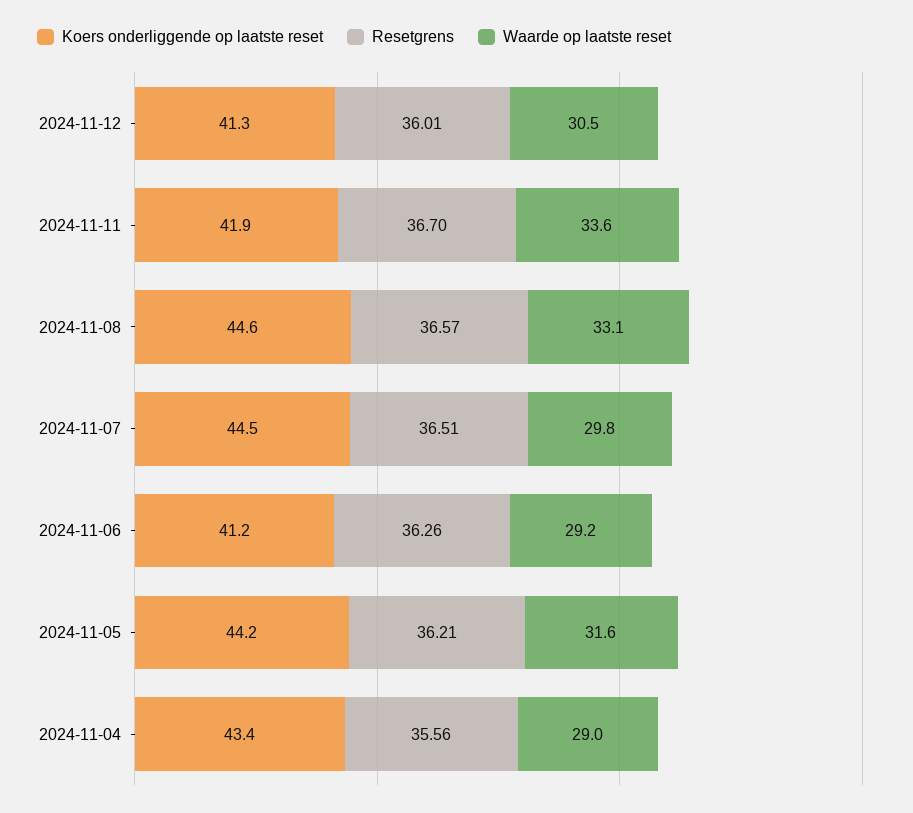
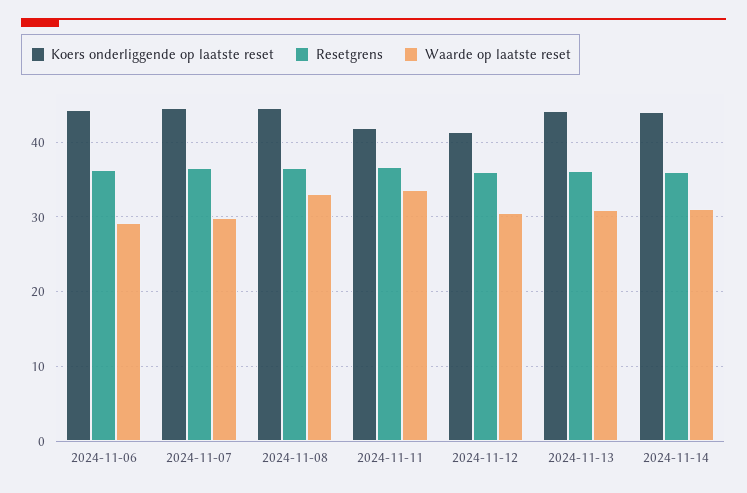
Koers onderliggende op laatste reset, 2024-11-06: 41.2 -> 44
Koers onderliggende op laatste reset, 2024-11-05: 44.2 -> none
Resetgrens, 2024-11-05: 36.21 -> none
Waarde op laatste reset, 2024-11-05: 31.6 -> none
Koers onderliggende op laatste reset, 2024-11-04: 43.4 -> none
Resetgrens, 2024-11-04: 35.56 -> none
Waarde op laatste reset, 2024-11-04: 29 -> none
Koers onderliggende op laatste reset, 2024-11-13: none -> 44
Resetgrens, 2024-11-13: none -> 36
Waarde op laatste reset, 2024-11-13: none -> 31
Koers onderliggende op laatste reset, 2024-11-14: none -> 44
Resetgrens, 2024-11-14: none -> 36
Waarde op laatste reset, 2024-11-14: none -> 31

